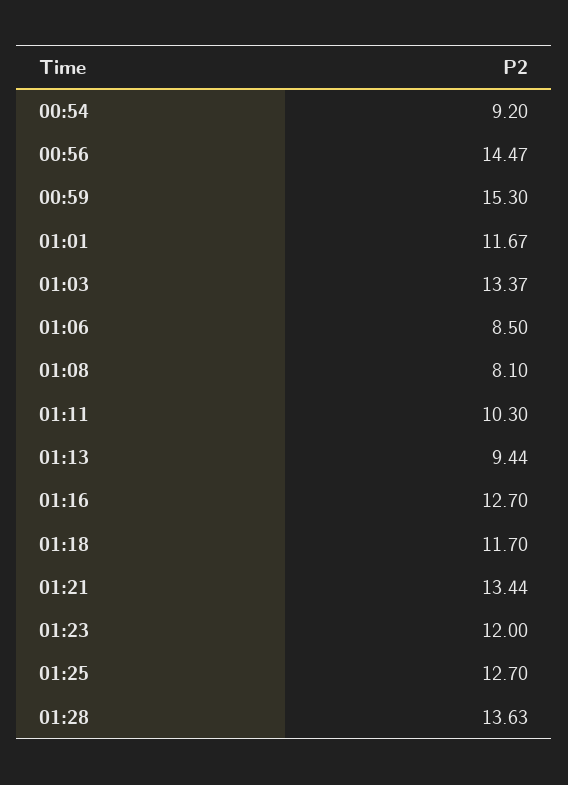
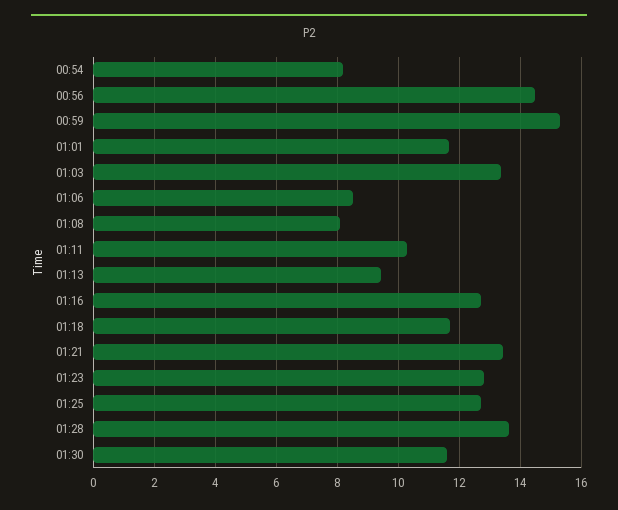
00:54: 9.2 -> 8.2
01:23: 12 -> 12.8
01:30: none -> 11.6

